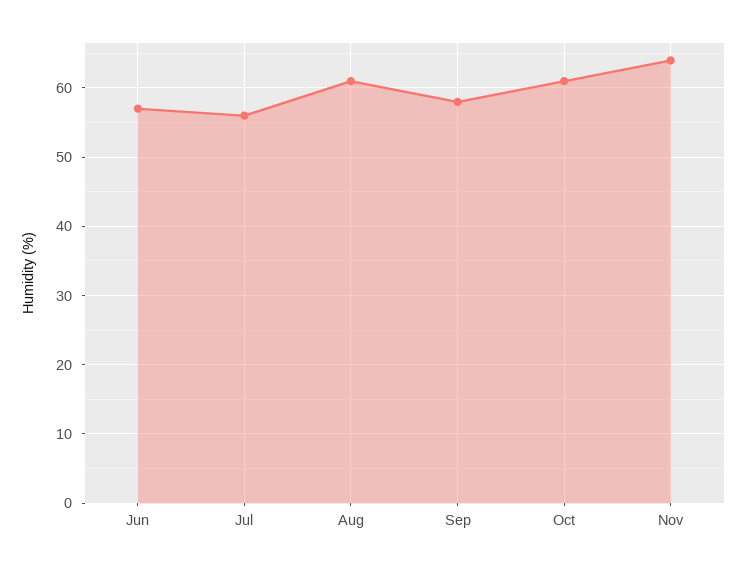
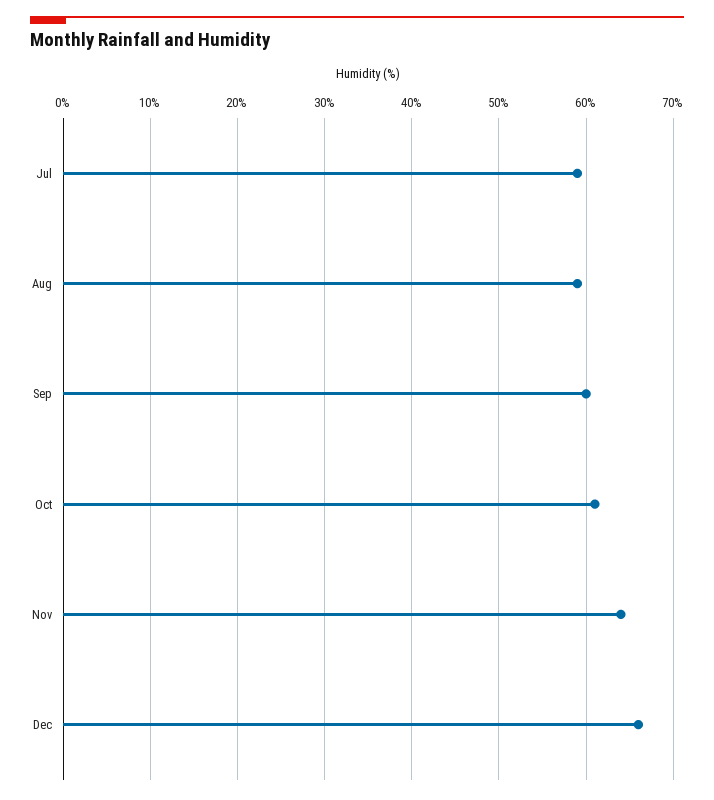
Jun: 57 -> none
Jul: 56 -> 59
Aug: 61 -> 59
Sep: 58 -> 60
Dec: none -> 66

